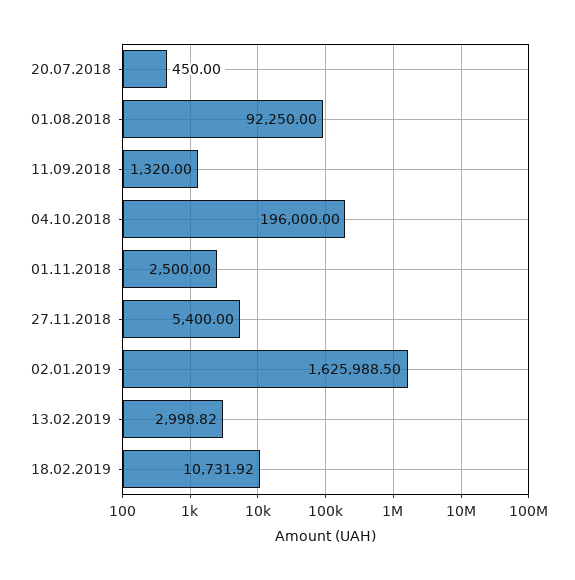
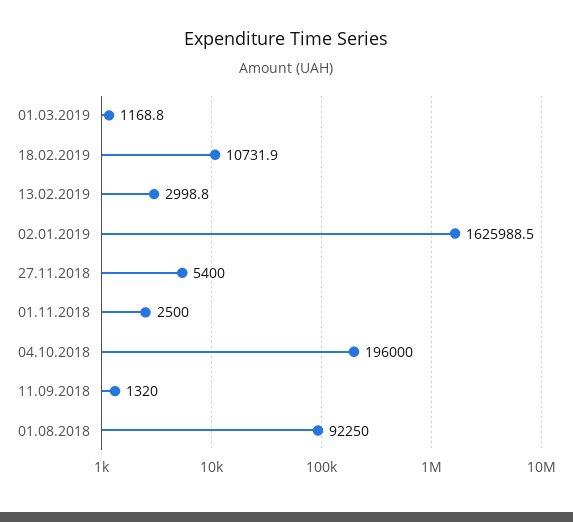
20.07.2018: 450 -> none
01.03.2019: none -> 1168.8

